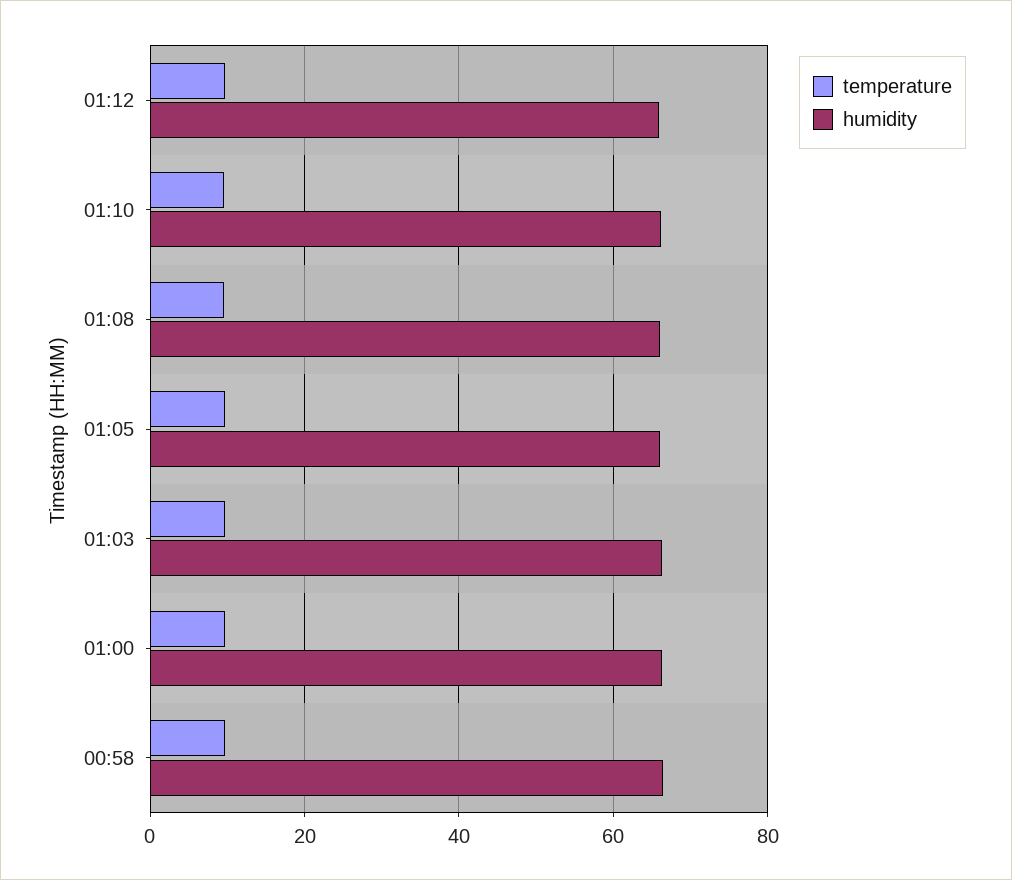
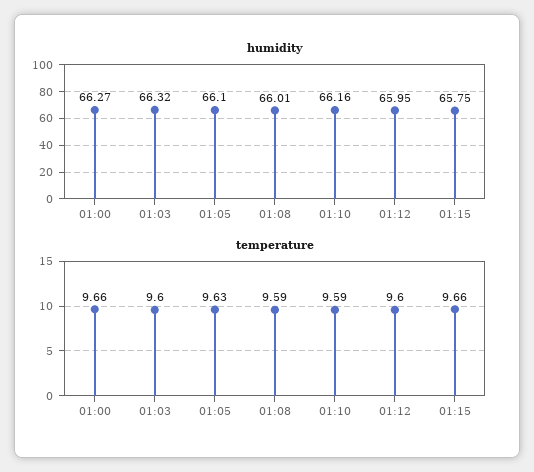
temperature, 00:58: 10 -> none
humidity, 00:58: 66 -> none
humidity, 01:15: none -> 65.75
temperature, 01:15: none -> 9.66

